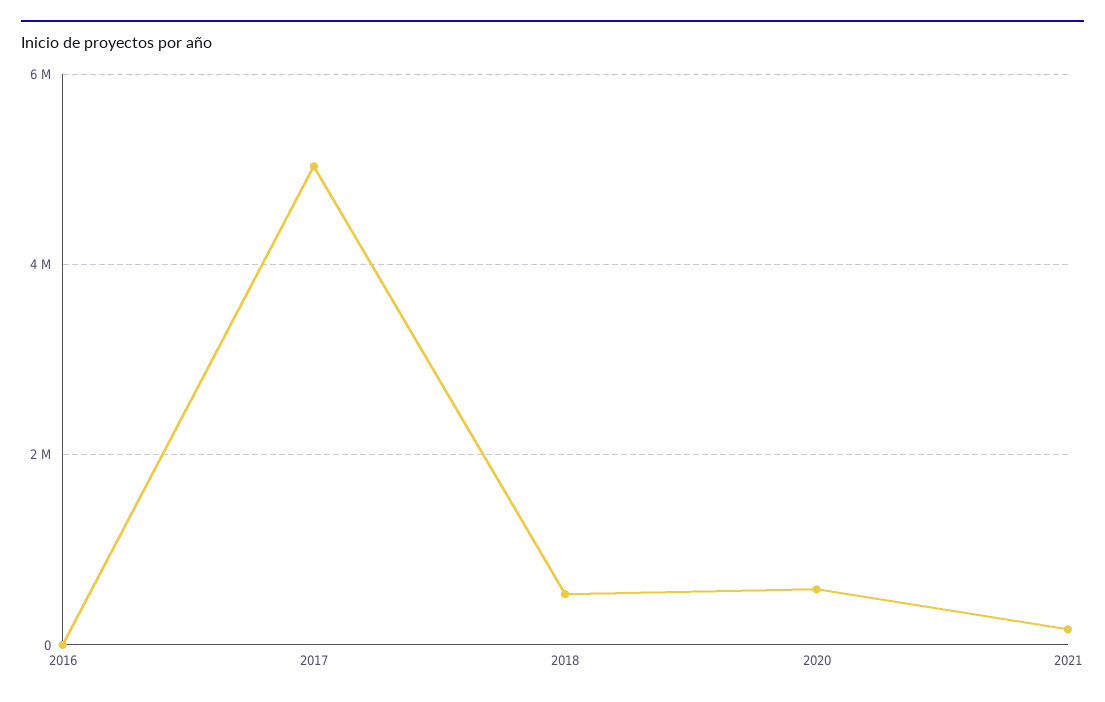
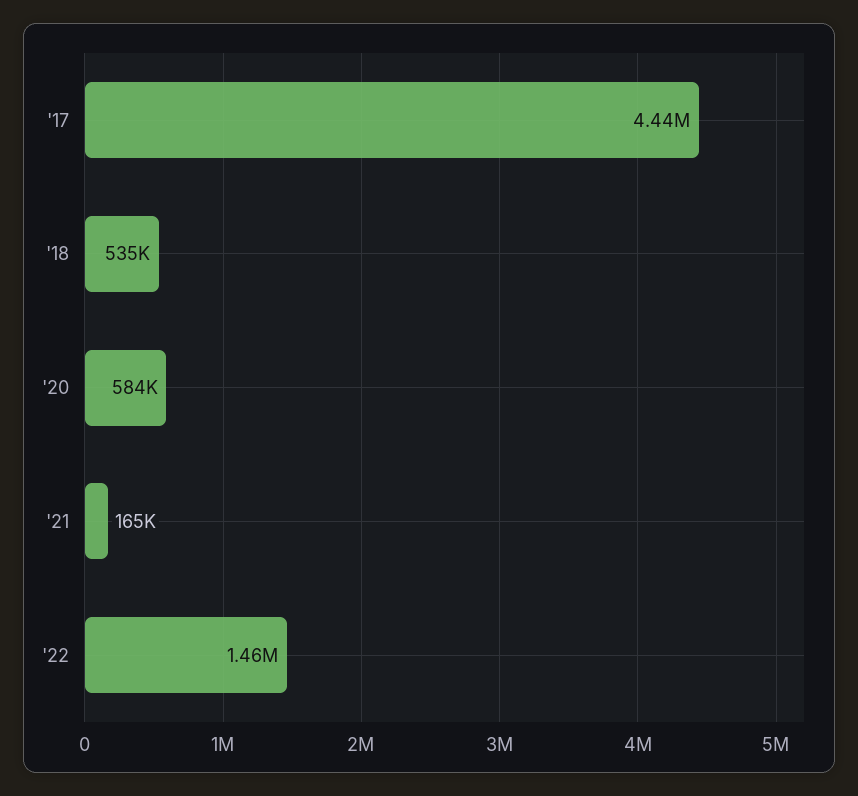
2016: 0 -> none
2017: 5000000 -> 4440000
'22: none -> 1460000

